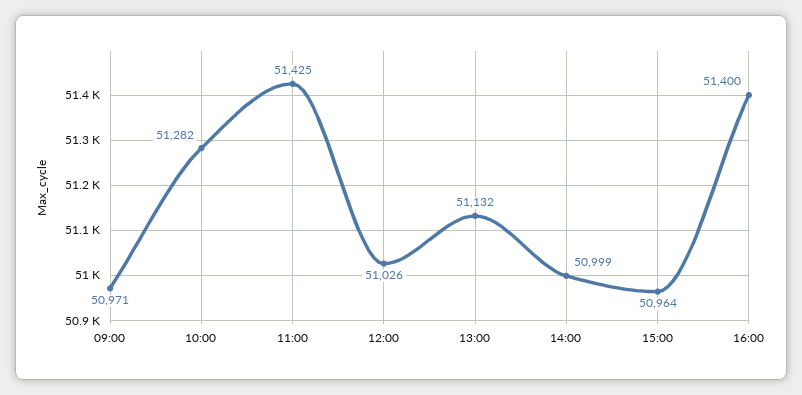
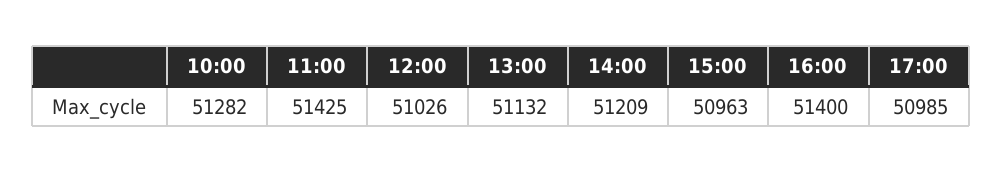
09:00: 50971 -> none
14:00: 50999 -> 51209
15:00: 50964 -> 50963
17:00: none -> 50985

